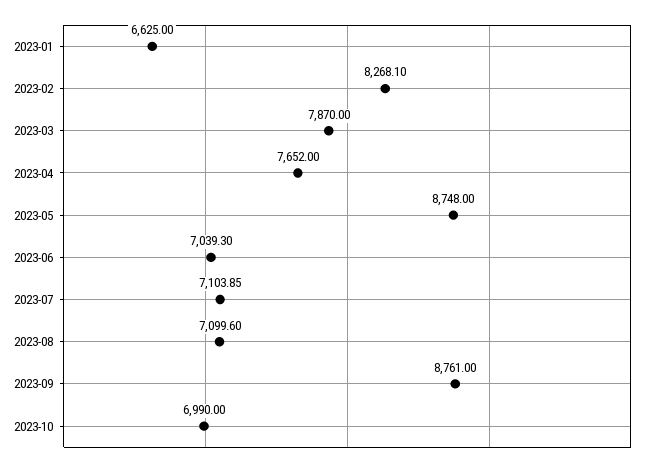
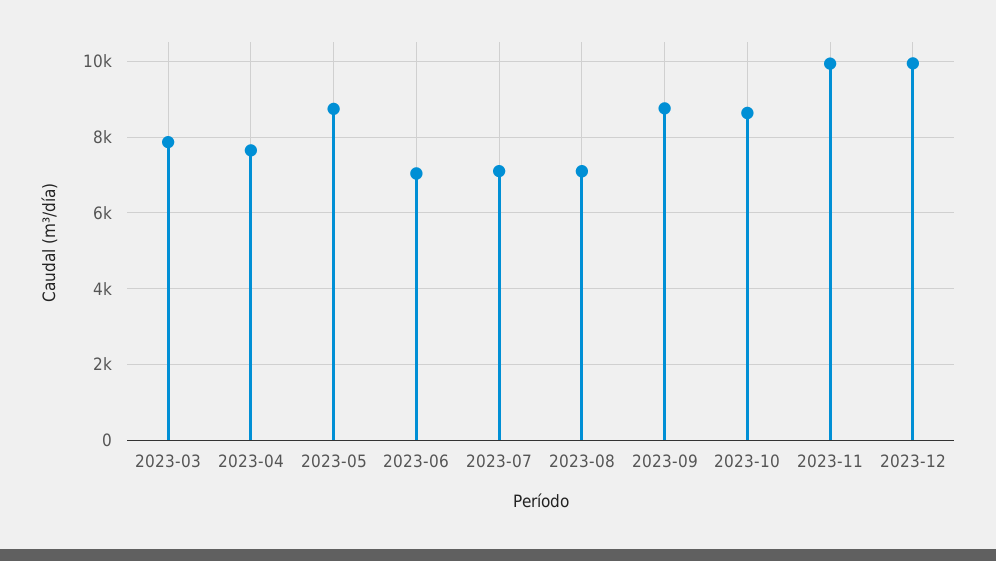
2023-01: 6625 -> none
2023-02: 8268.1 -> none
2023-10: 6990 -> 8600
2023-11: none -> 10000
2023-12: none -> 10000

